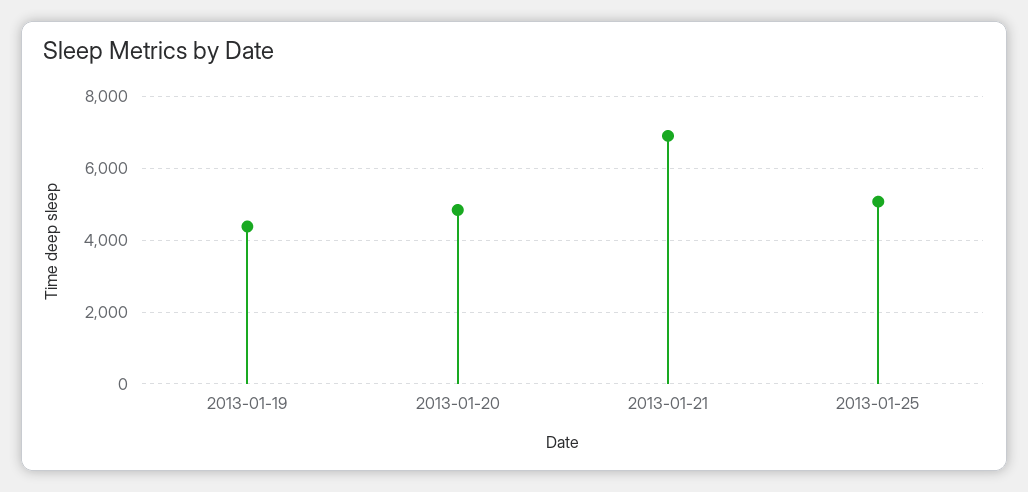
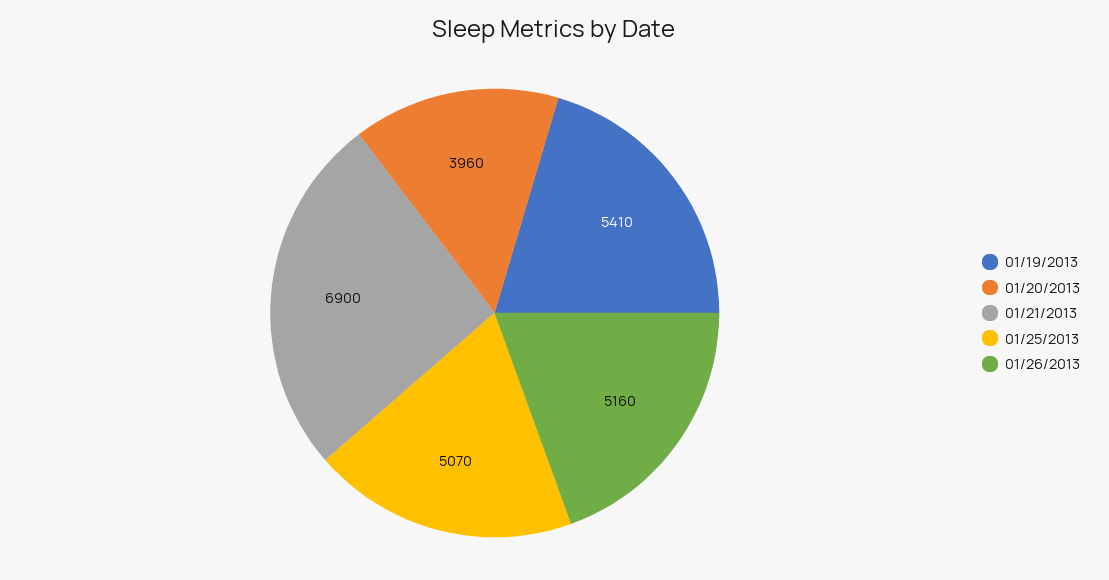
2013-01-19: 4400 -> 5410
2013-01-20: 4800 -> 3960
01/26/2013: none -> 5160

